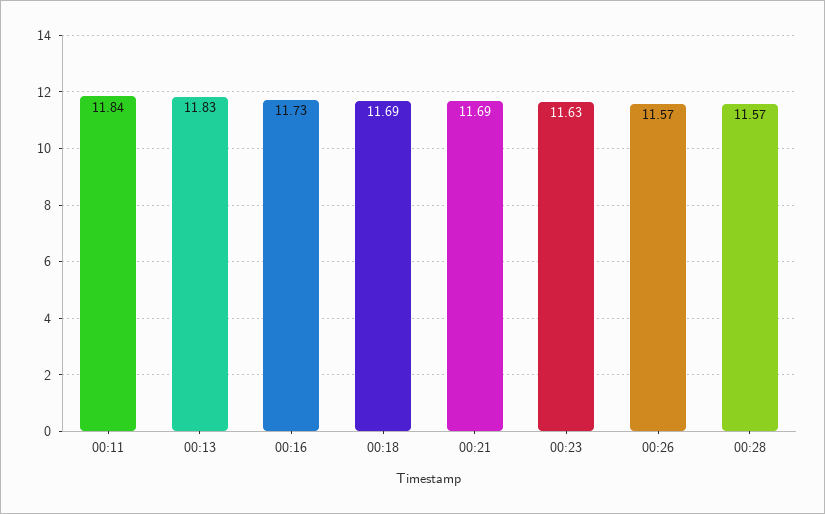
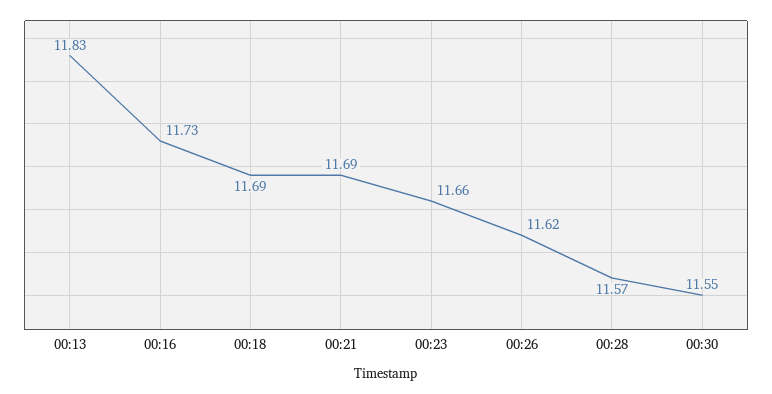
00:11: 11.84 -> none
00:23: 11.63 -> 11.66
00:26: 11.57 -> 11.62
00:30: none -> 11.55

